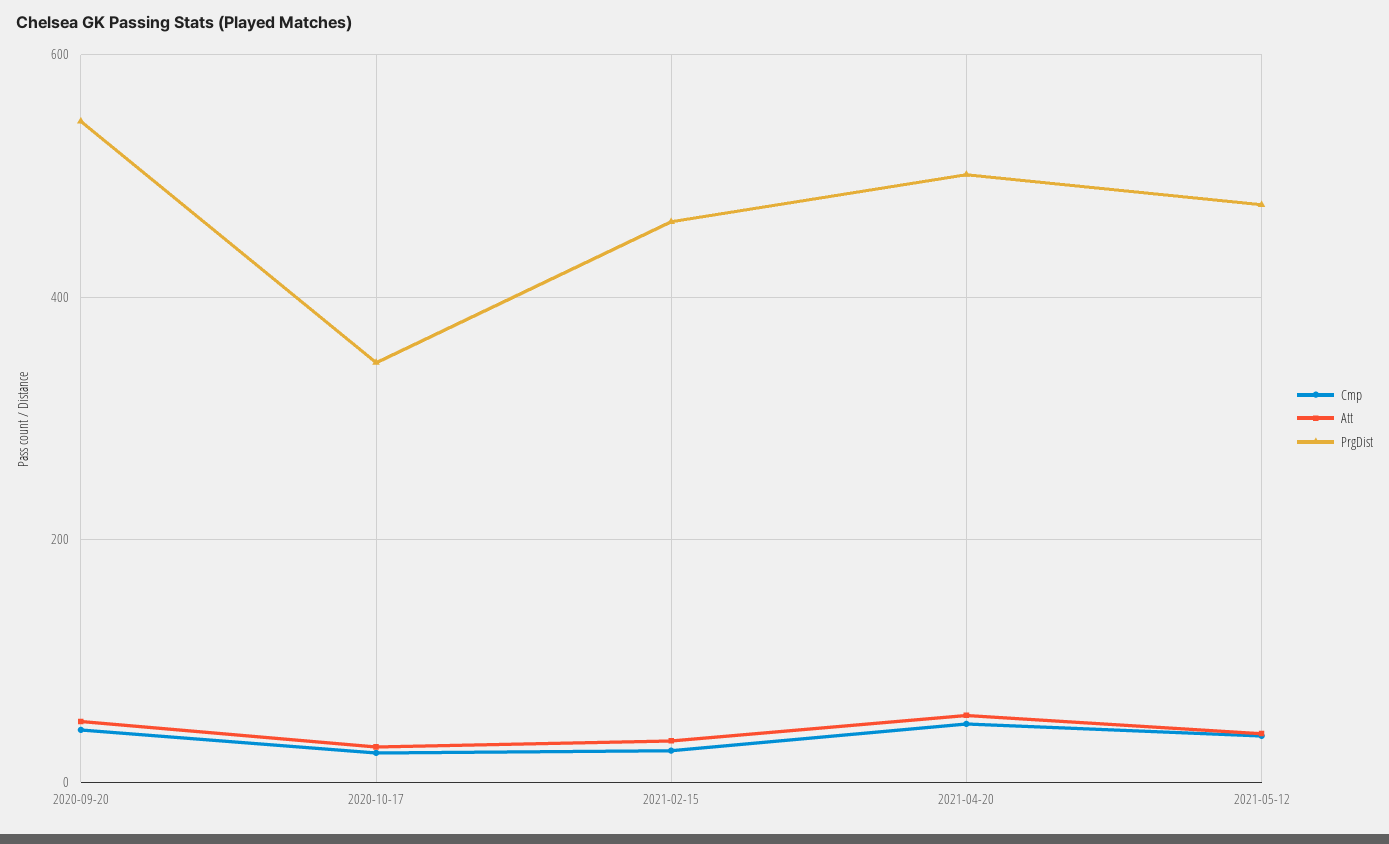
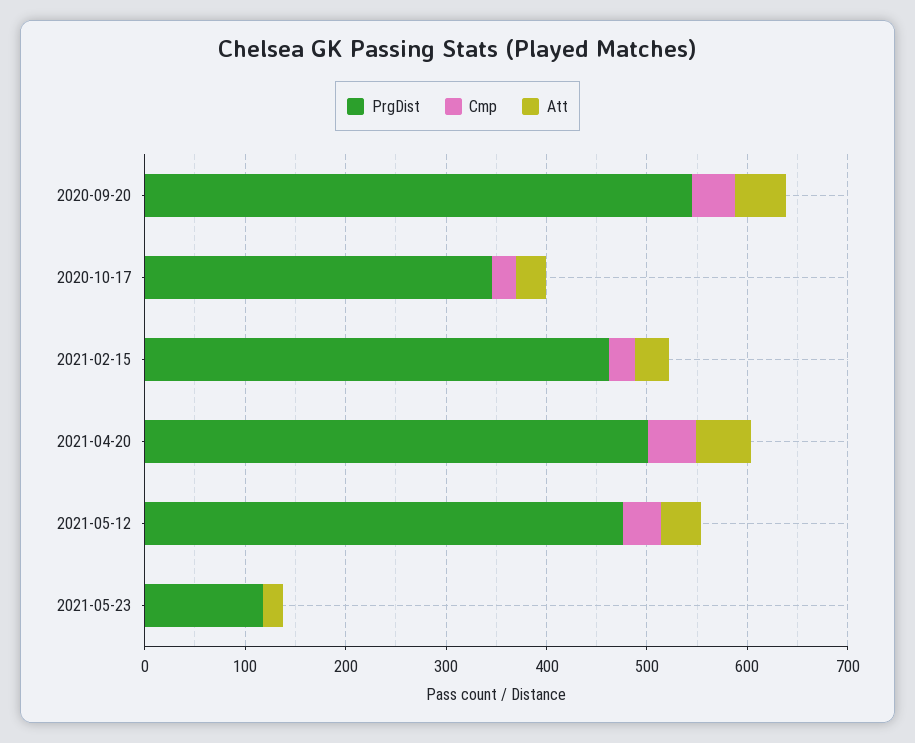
PrgDist, 2021-05-23: none -> 120
Cmp, 2021-05-23: none -> 0
Att, 2021-05-23: none -> 20

